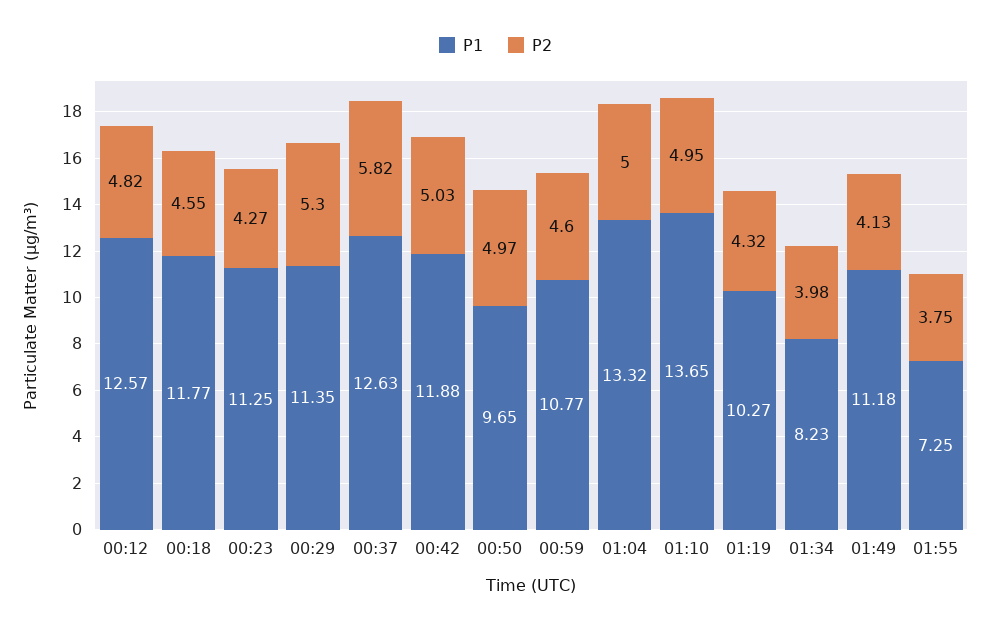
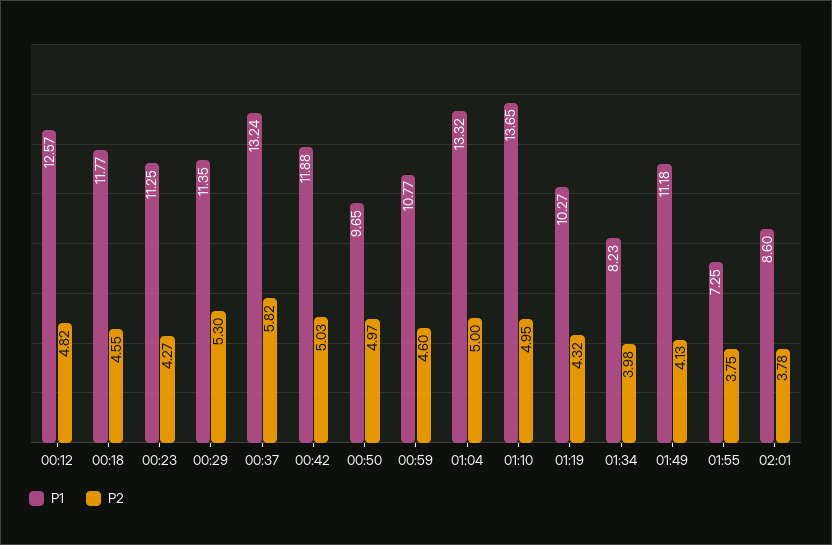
P1, 00:37: 12.63 -> 13.24
P1, 02:01: none -> 8.6
P2, 02:01: none -> 3.78

